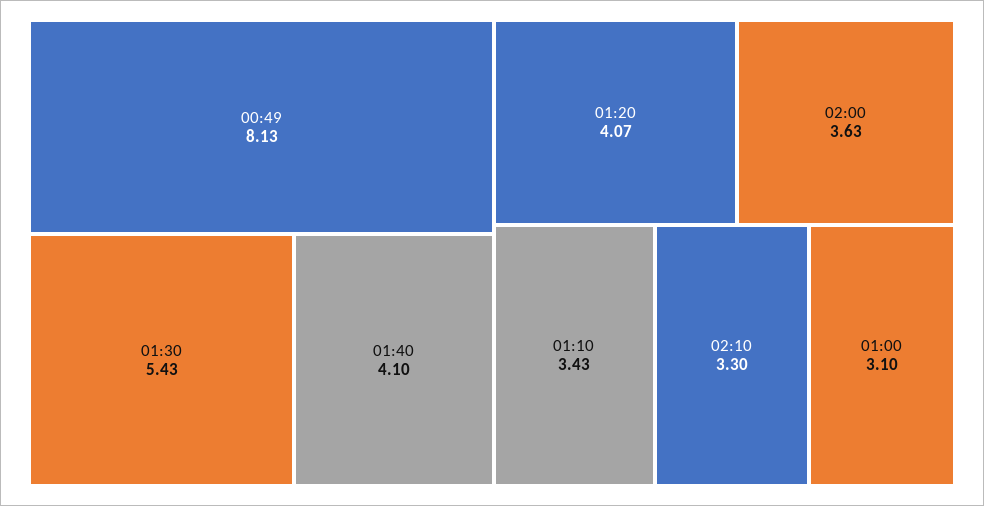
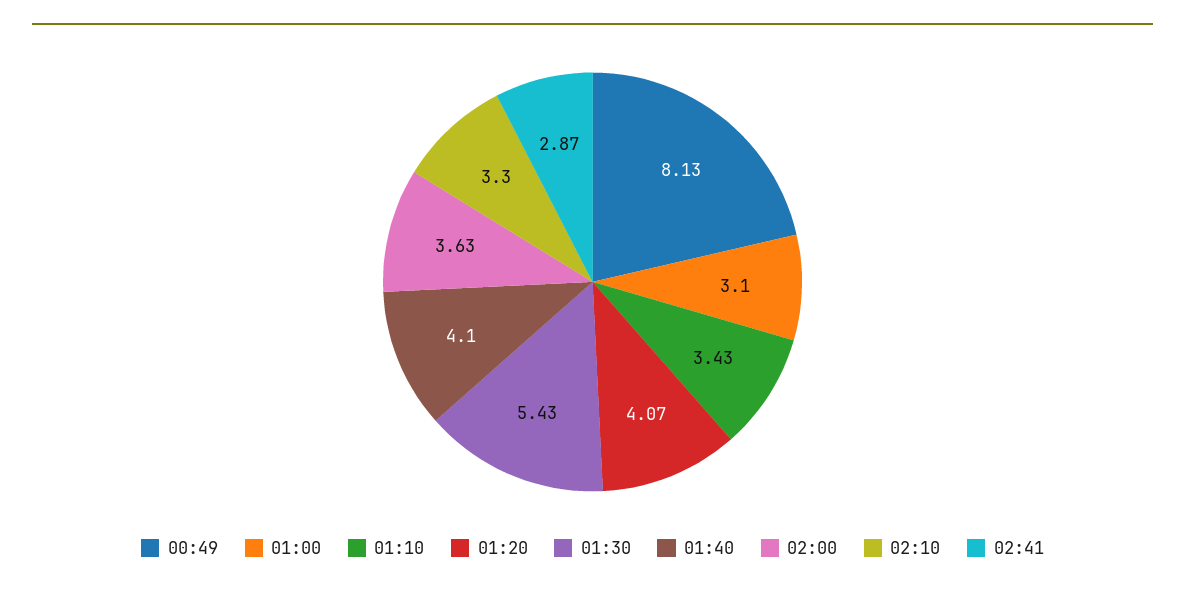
02:41: none -> 2.87

